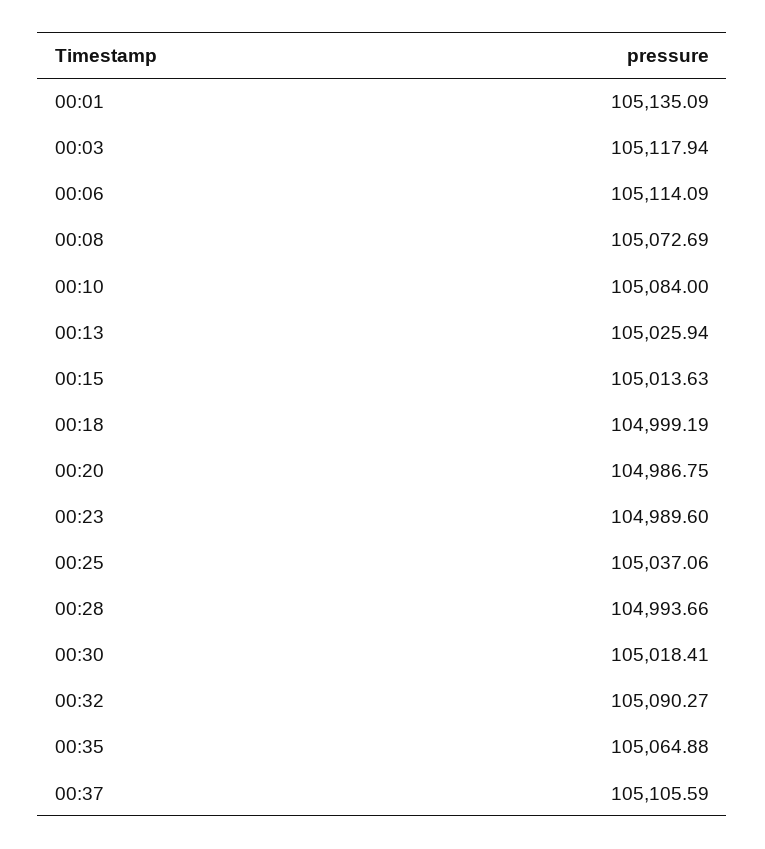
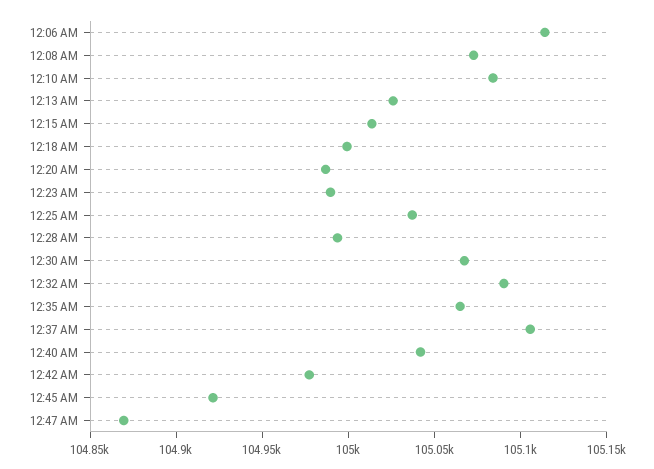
00:01: 105135.09 -> none
00:03: 105117.94 -> none
00:30: 105018.41 -> 105070
12:40 AM: none -> 105040
12:42 AM: none -> 104980
12:45 AM: none -> 104920
12:47 AM: none -> 104870

